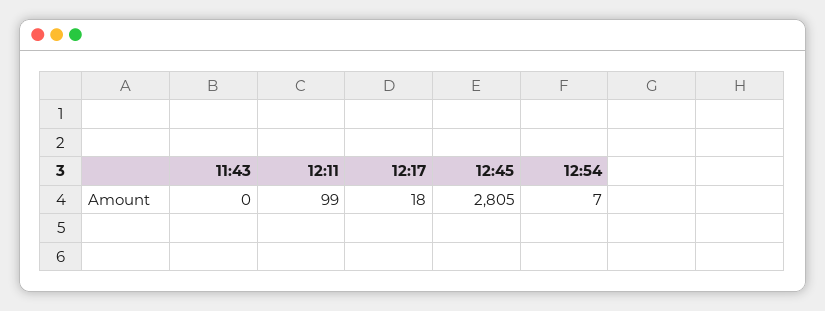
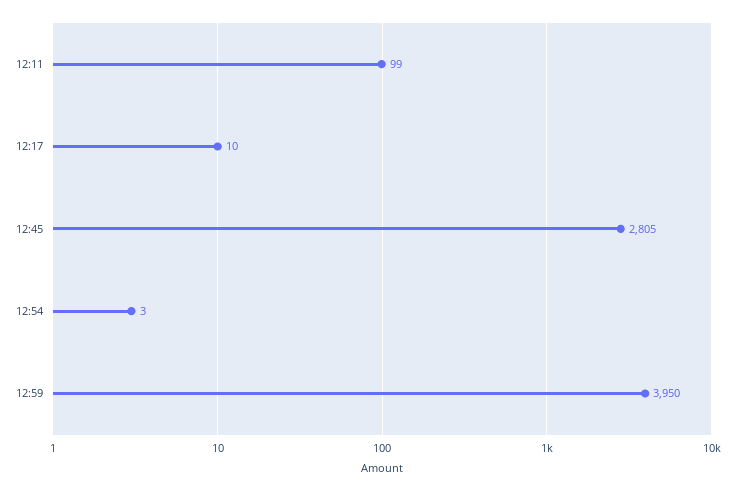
11:43: 0 -> none
12:17: 18 -> 10
12:54: 7 -> 3
12:59: none -> 3950

